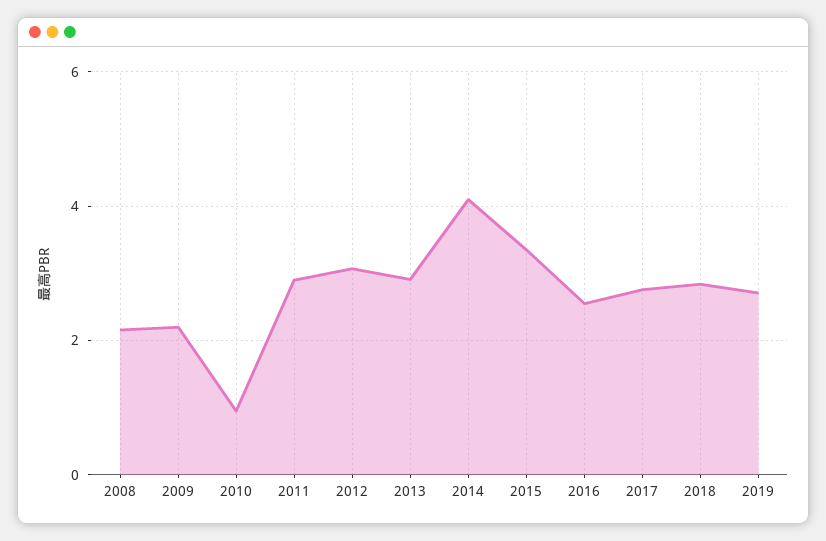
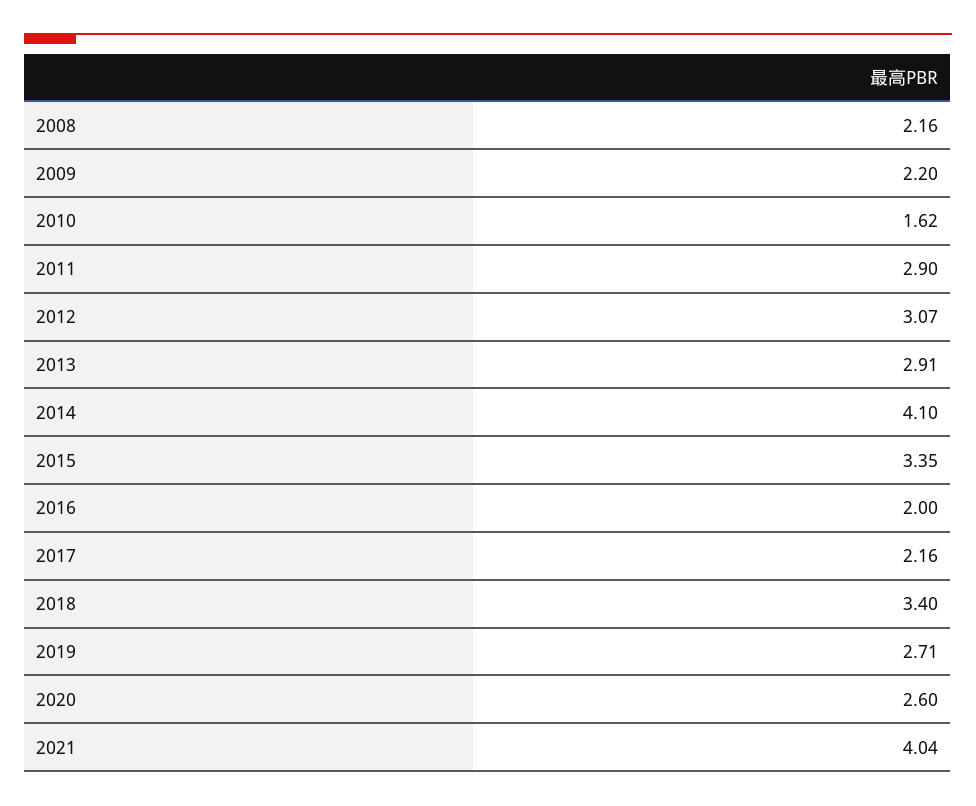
2010: 1 -> 1.62
2016: 2.6 -> 2
2017: 2.8 -> 2.16
2018: 2.8 -> 3.4
2020: none -> 2.6
2021: none -> 4.04

